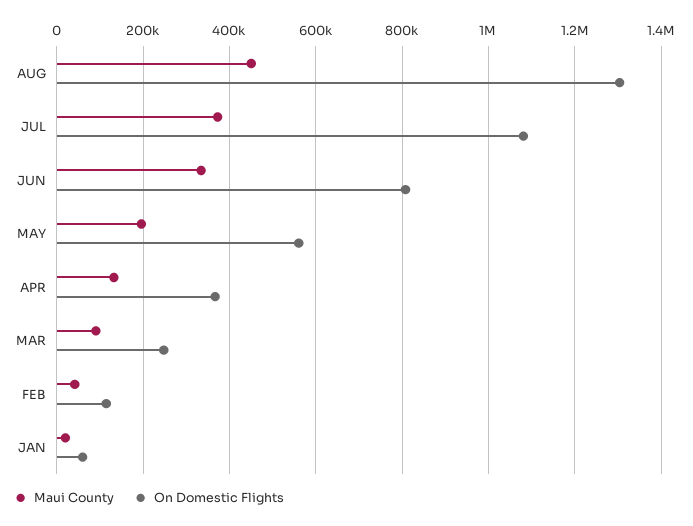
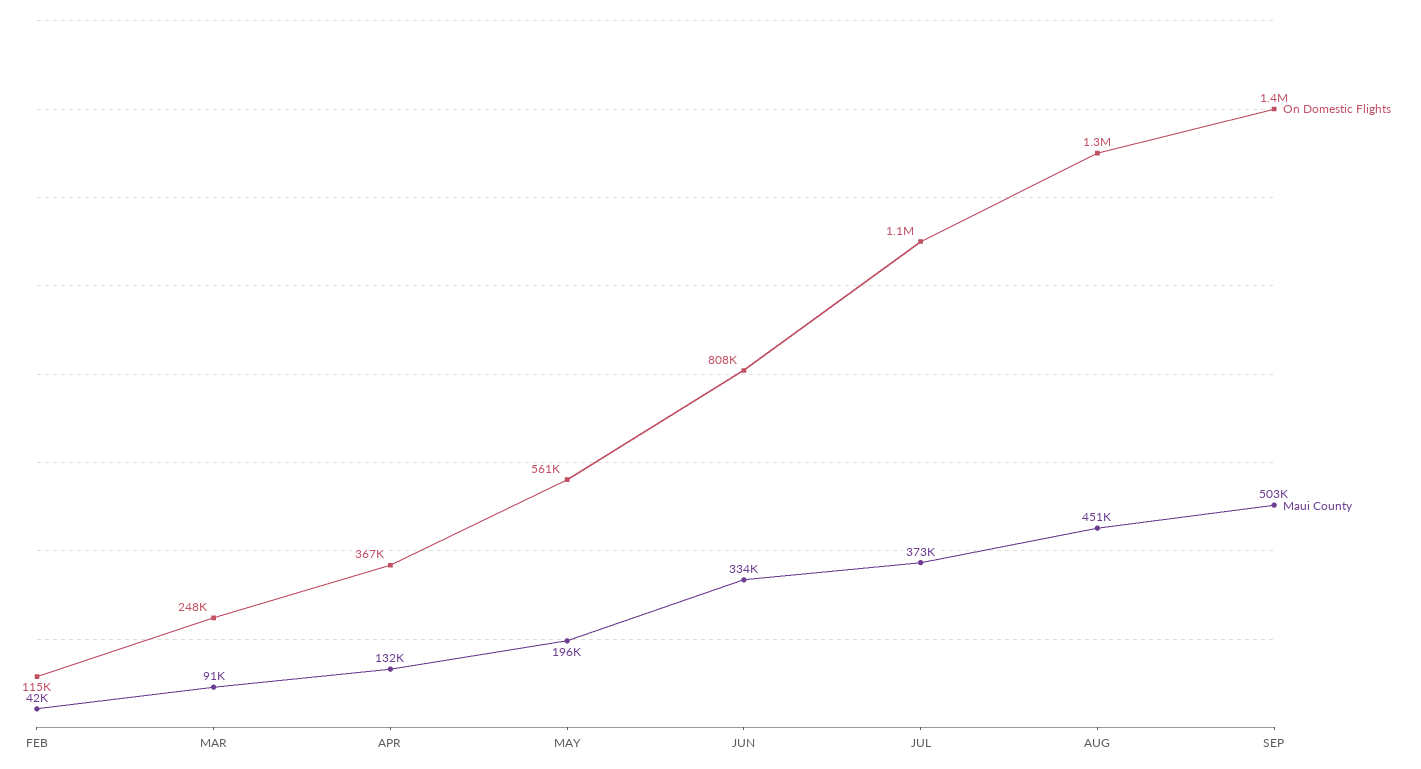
Maui County, JAN: 20000 -> none
On Domestic Flights, JAN: 60000 -> none
On Domestic Flights, SEP: none -> 1400000
Maui County, SEP: none -> 503000

